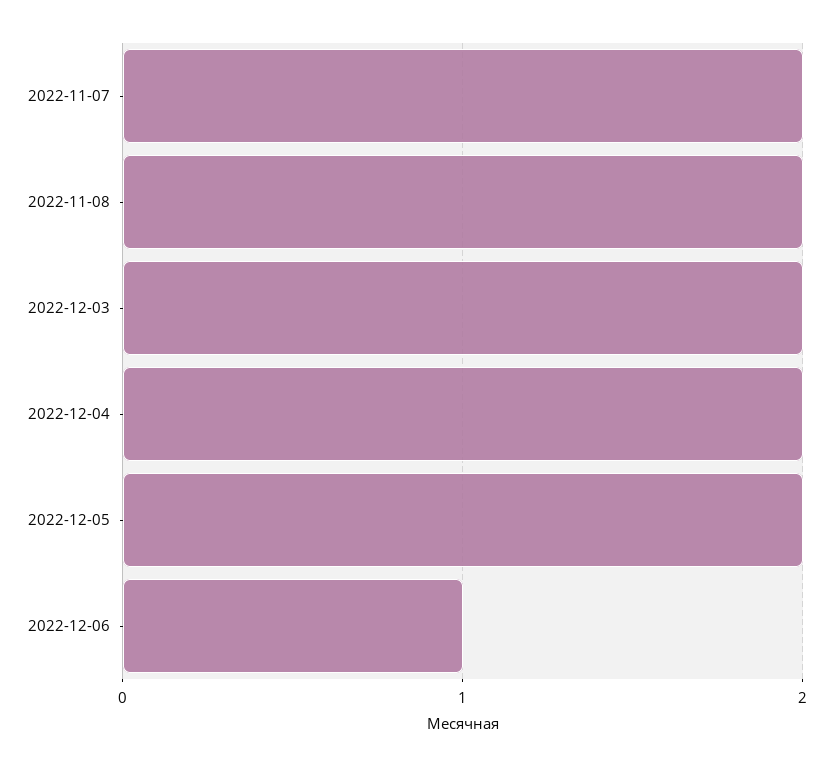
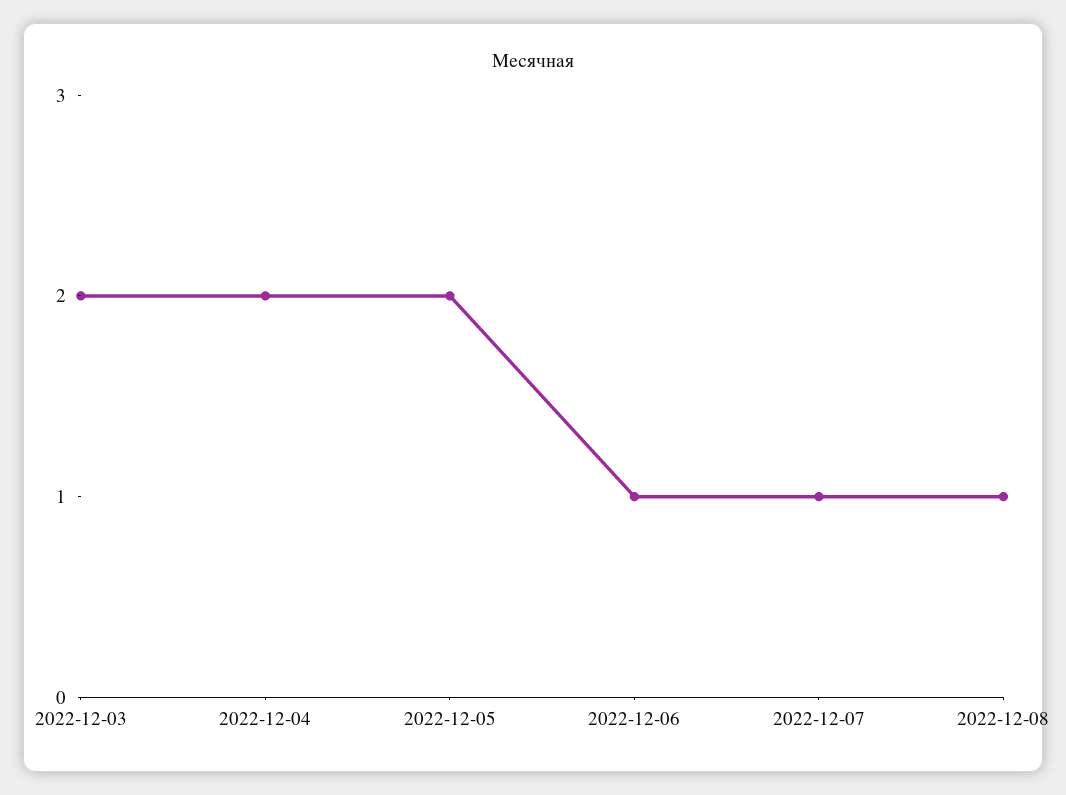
2022-11-07: 2 -> none
2022-11-08: 2 -> none
2022-12-07: none -> 1
2022-12-08: none -> 1

